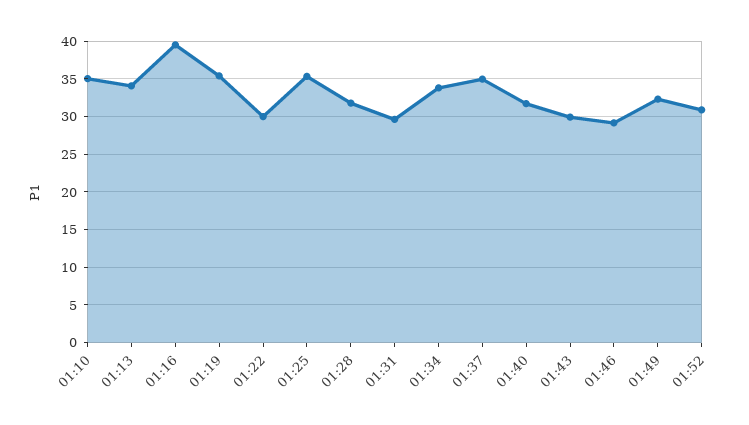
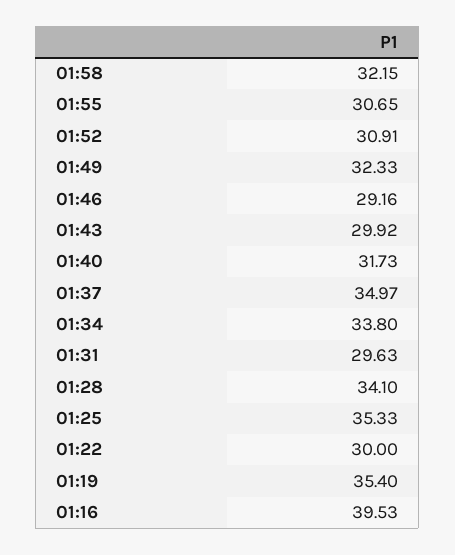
01:10: 35 -> none
01:13: 34 -> none
01:28: 32 -> 34.1
01:58: none -> 32.15
01:55: none -> 30.65

